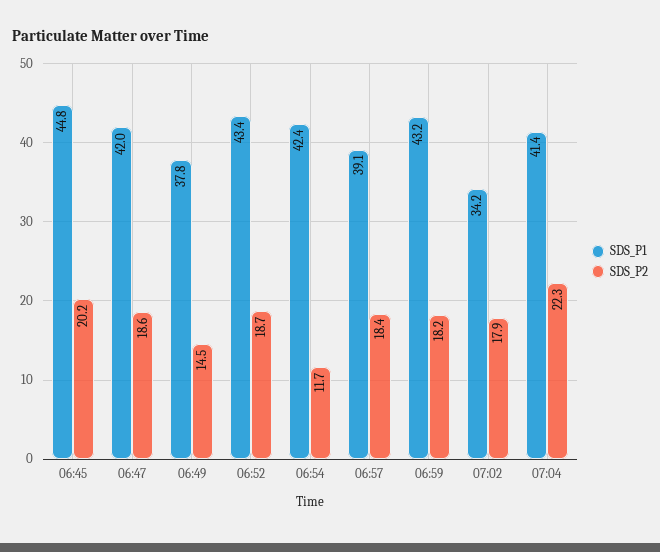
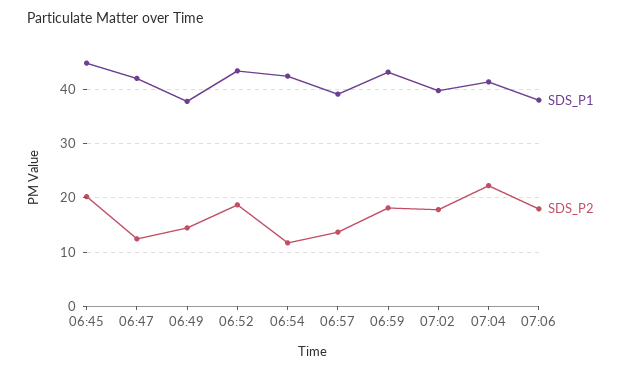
SDS_P2, 06:47: 18.6 -> 12
SDS_P2, 06:57: 18.4 -> 14
SDS_P1, 07:02: 34.2 -> 40
SDS_P1, 07:06: none -> 38
SDS_P2, 07:06: none -> 18

